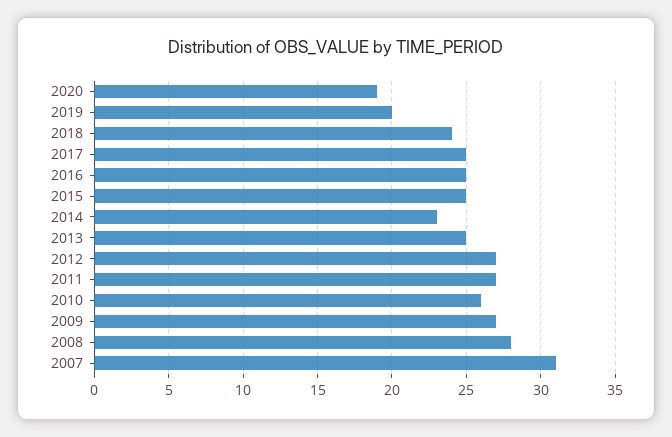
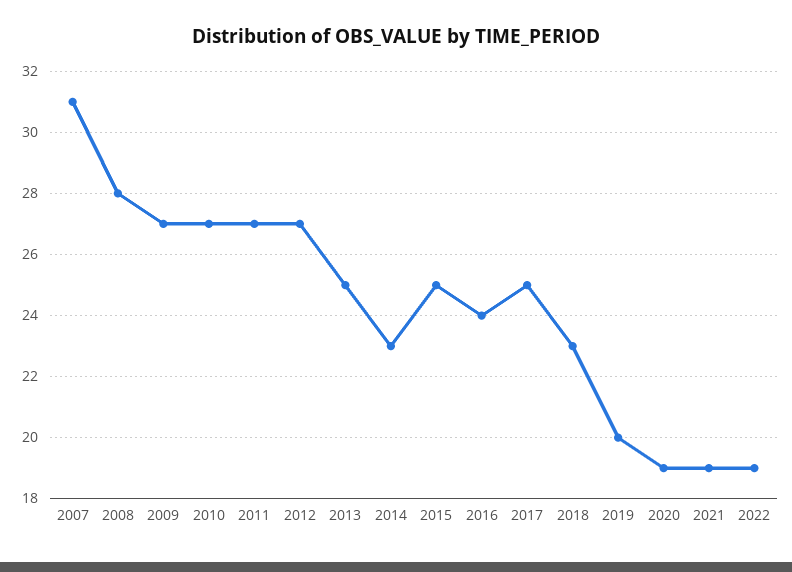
2018: 24 -> 23
2016: 25 -> 24
2010: 26 -> 27
2021: none -> 19
2022: none -> 19

